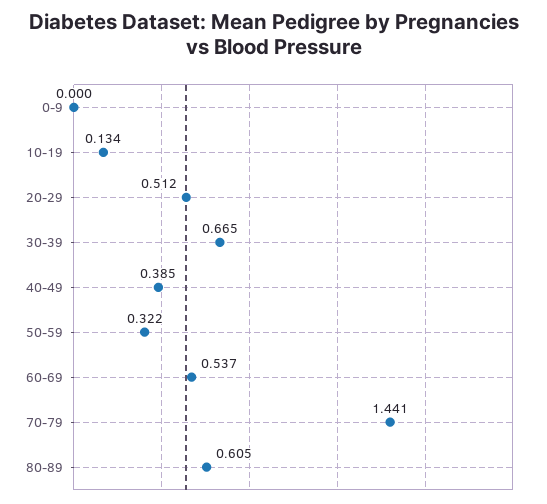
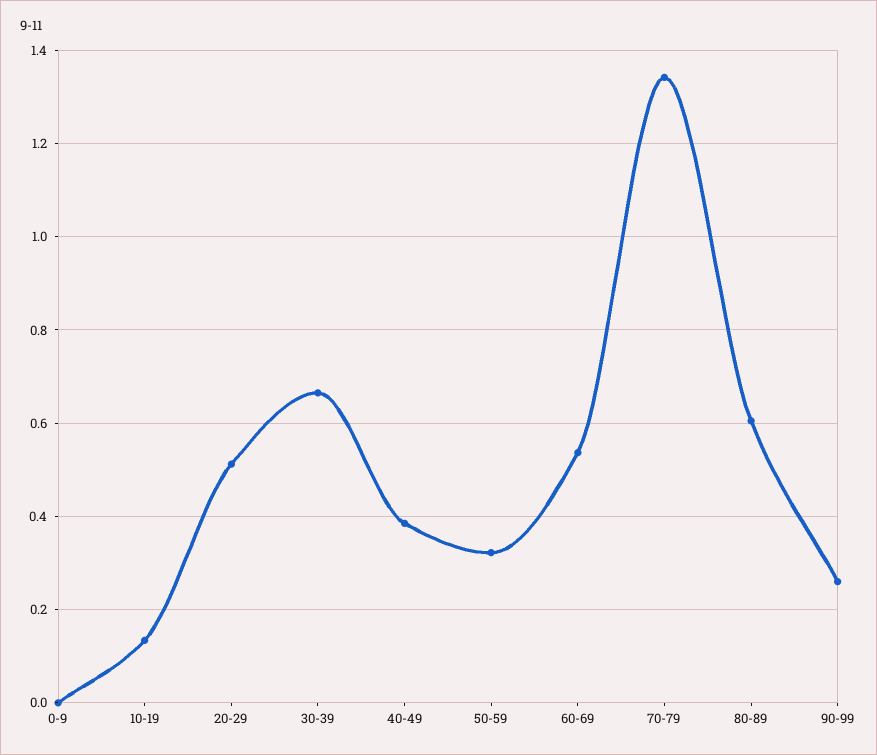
70-79: 1.441 -> 1.34
90-99: none -> 0.26

